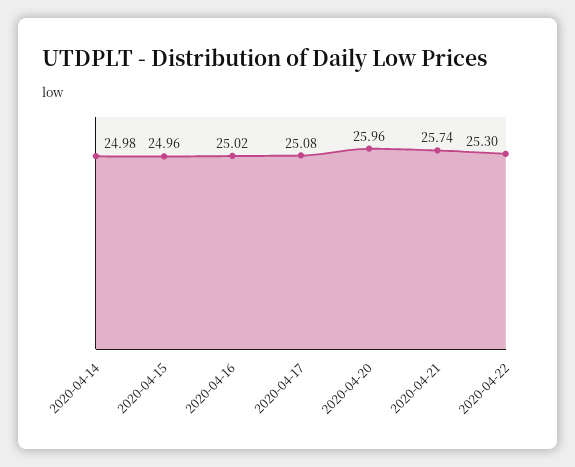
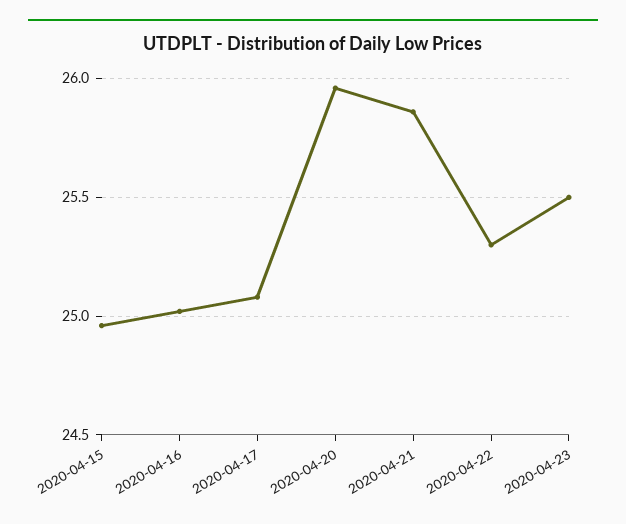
2020-04-14: 24.98 -> none
2020-04-21: 25.74 -> 25.85
2020-04-23: none -> 25.5

